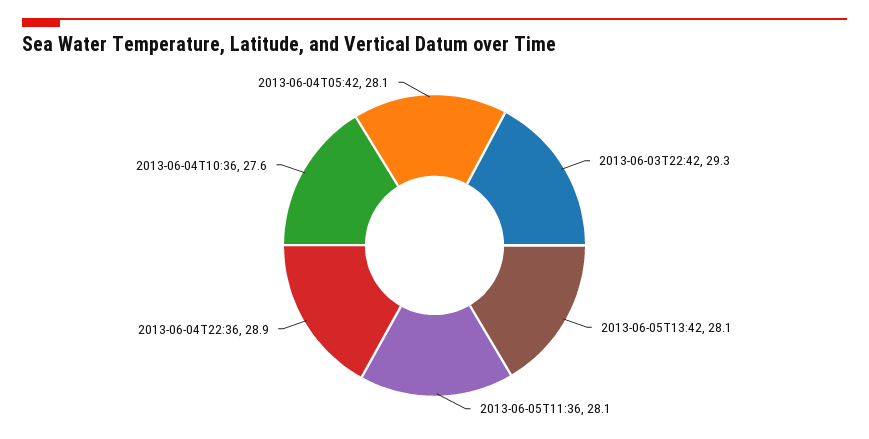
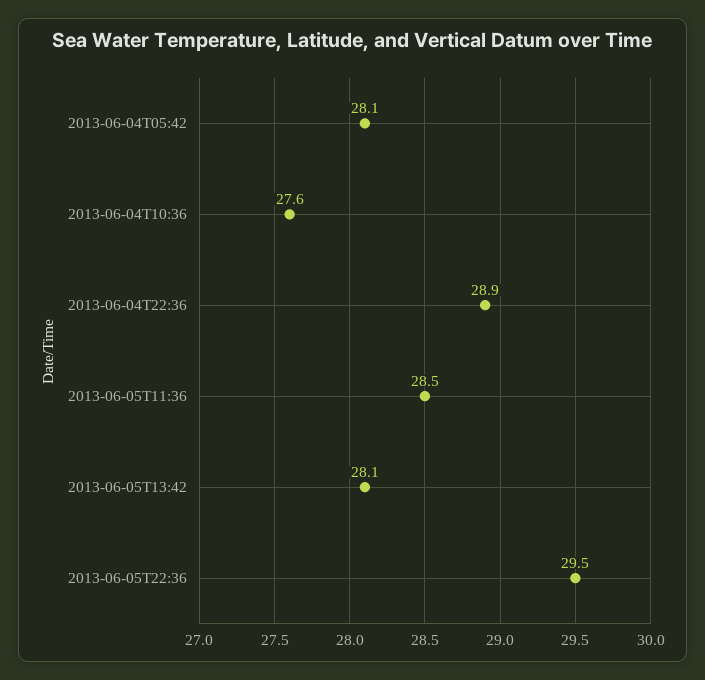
2013-06-03T22:42: 29.3 -> none
2013-06-05T11:36: 28.1 -> 28.5
2013-06-05T22:36: none -> 29.5

